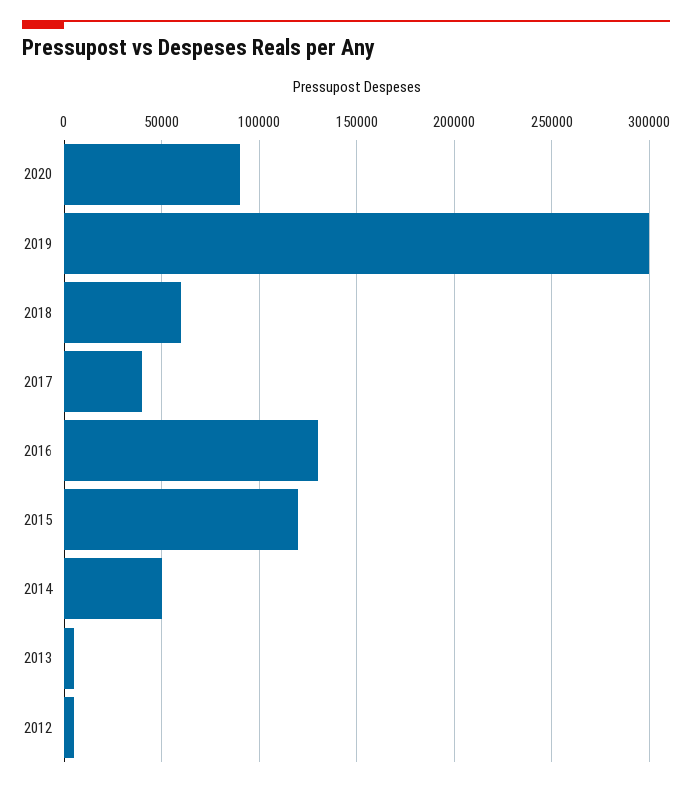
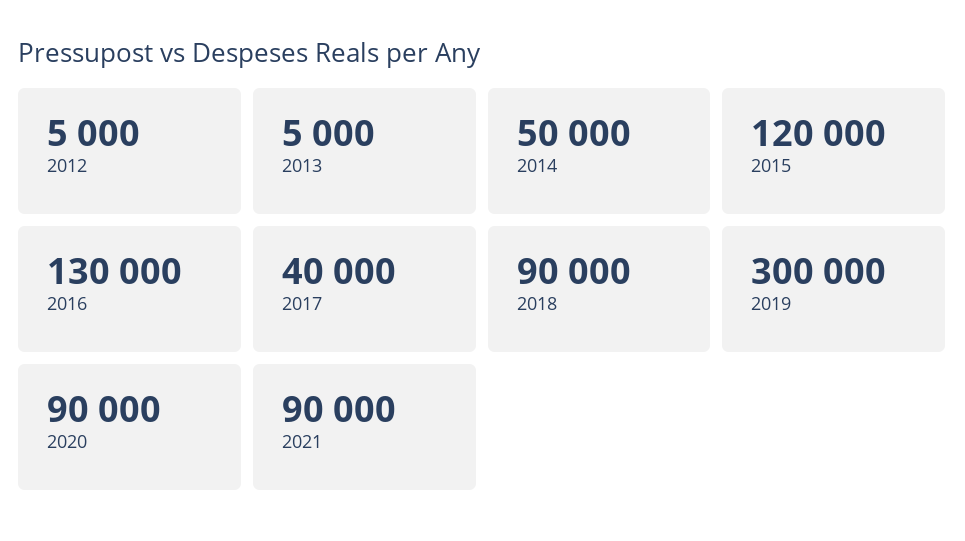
2018: 60000 -> 90000
2021: none -> 90000

